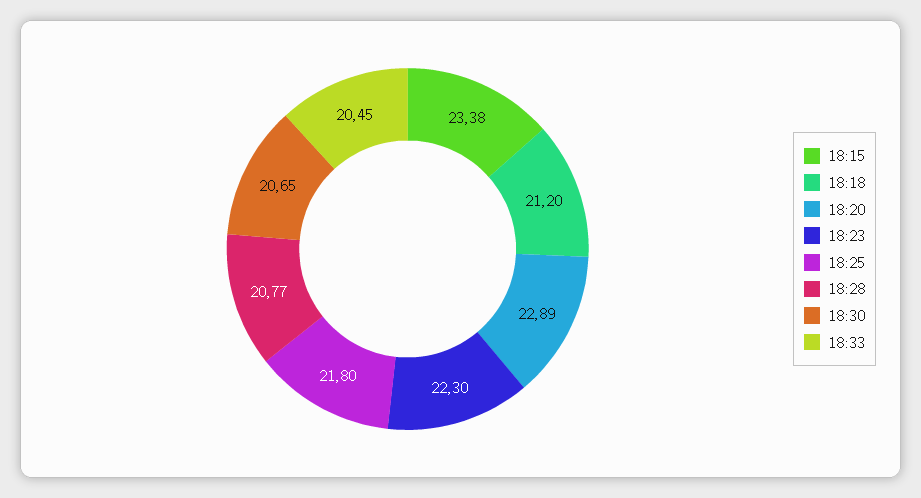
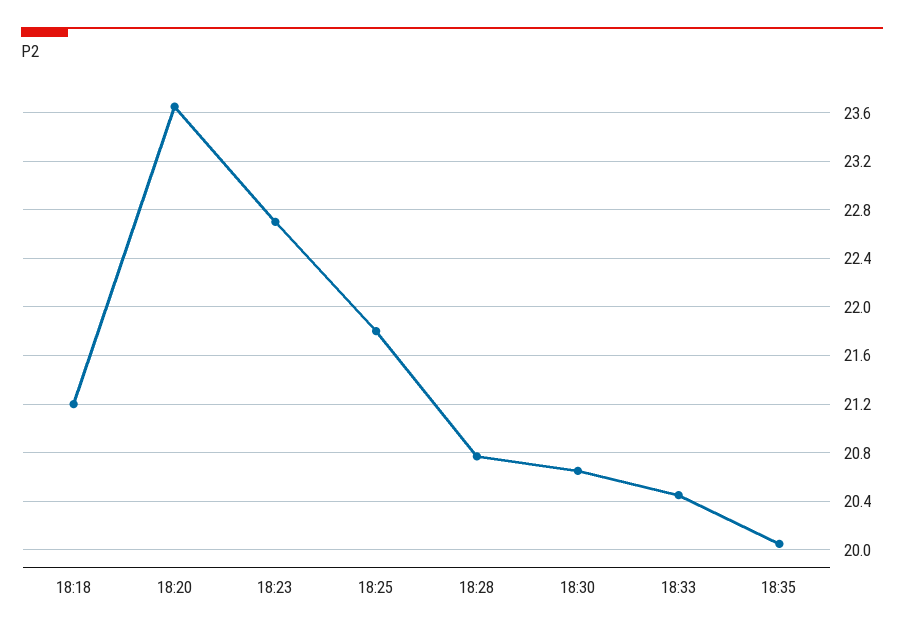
18:15: 23.38 -> none
18:20: 22.89 -> 23.65
18:23: 22.3 -> 22.7
18:35: none -> 20.05

